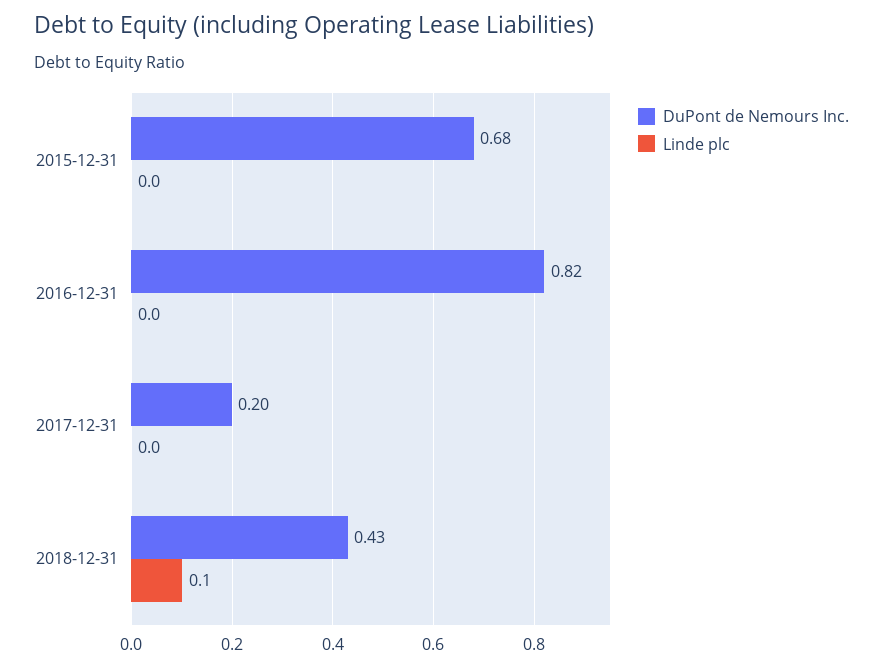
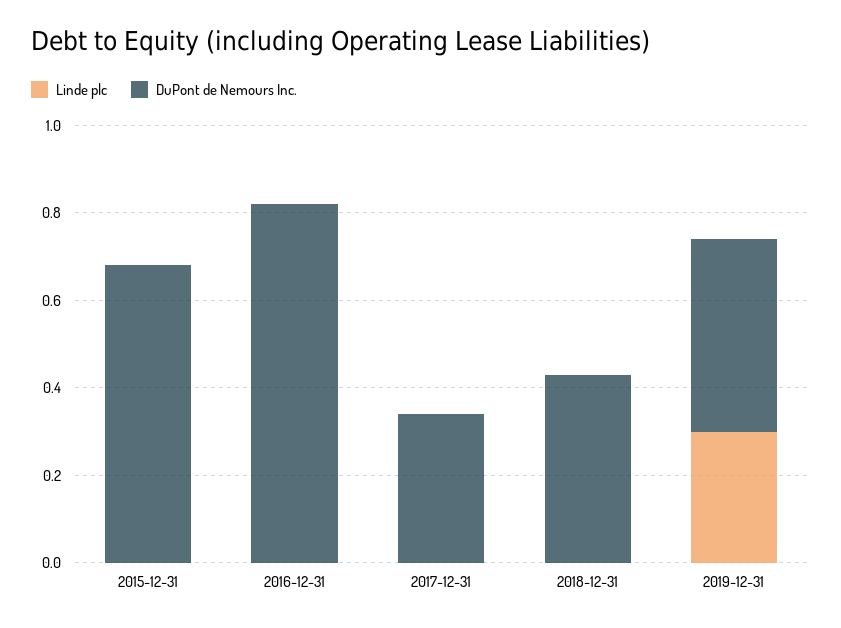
DuPont de Nemours Inc., 2017-12-31: 0.2 -> 0.35
Linde plc, 2018-12-31: 0.1 -> 0
Linde plc, 2019-12-31: none -> 0.3
DuPont de Nemours Inc., 2019-12-31: none -> 0.45

